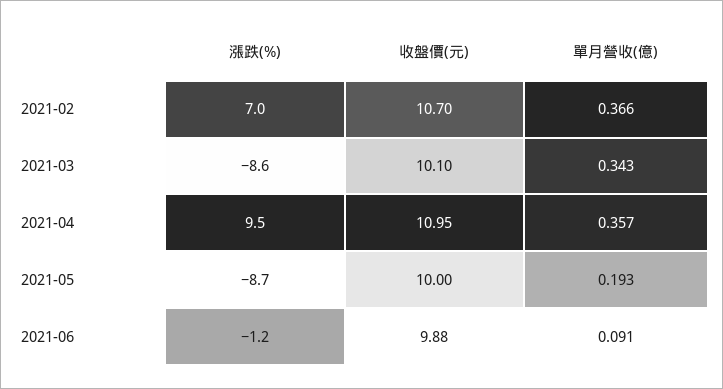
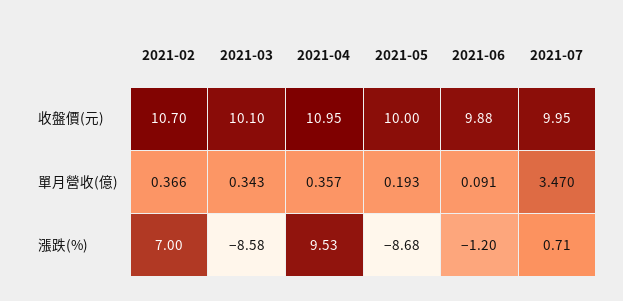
收盤價(元), 2021-07: none -> 9.95
單月營收(億), 2021-07: none -> 3.47
漲跌(%), 2021-07: none -> 0.71

